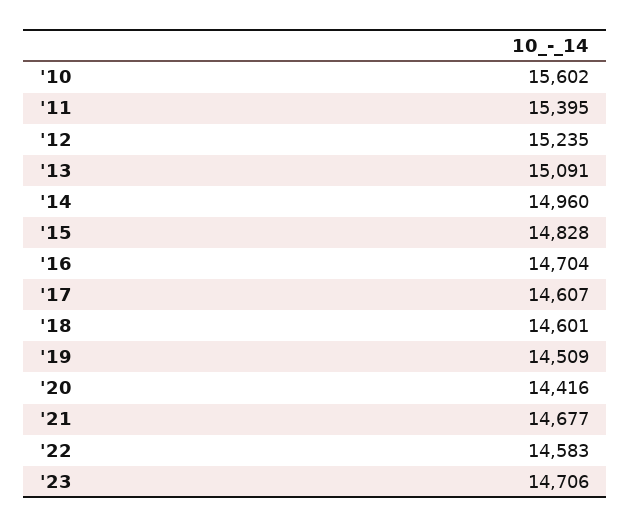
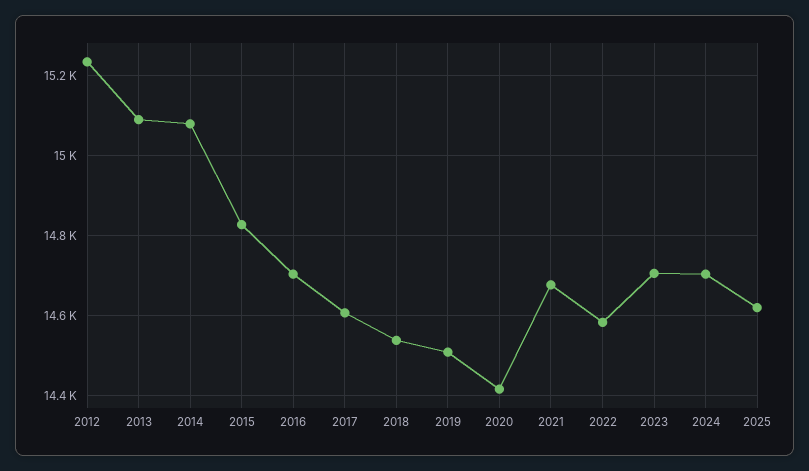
'10: 15602 -> none
'11: 15395 -> none
'14: 14960 -> 15080
'18: 14601 -> 14540
2024: none -> 14700
2025: none -> 14620

